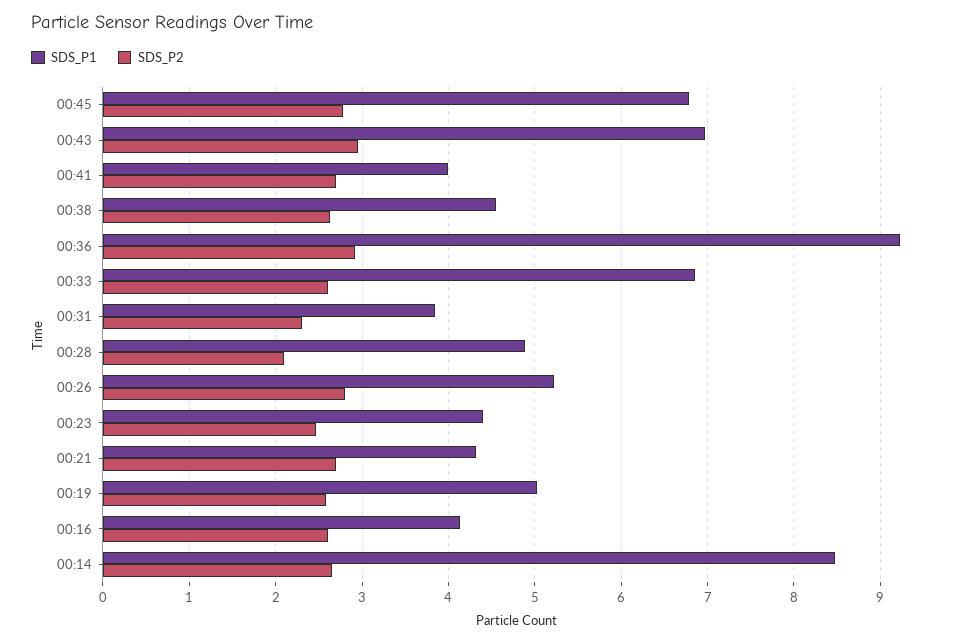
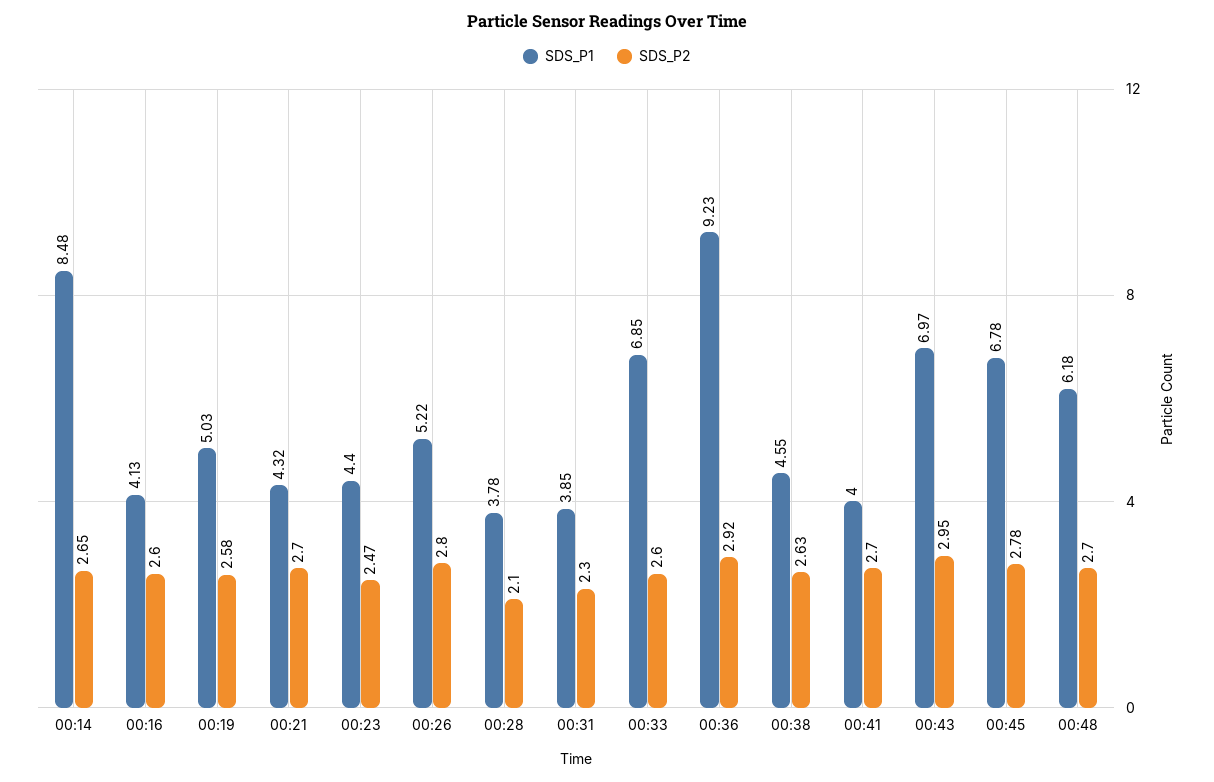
SDS_P1, 00:28: 4.9 -> 3.78
SDS_P1, 00:48: none -> 6.18
SDS_P2, 00:48: none -> 2.7

